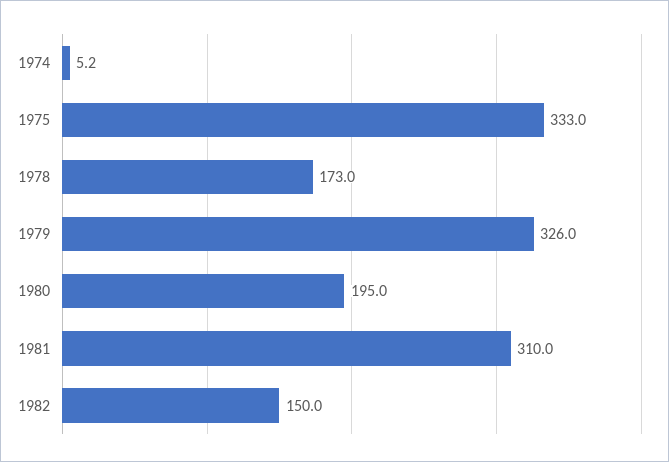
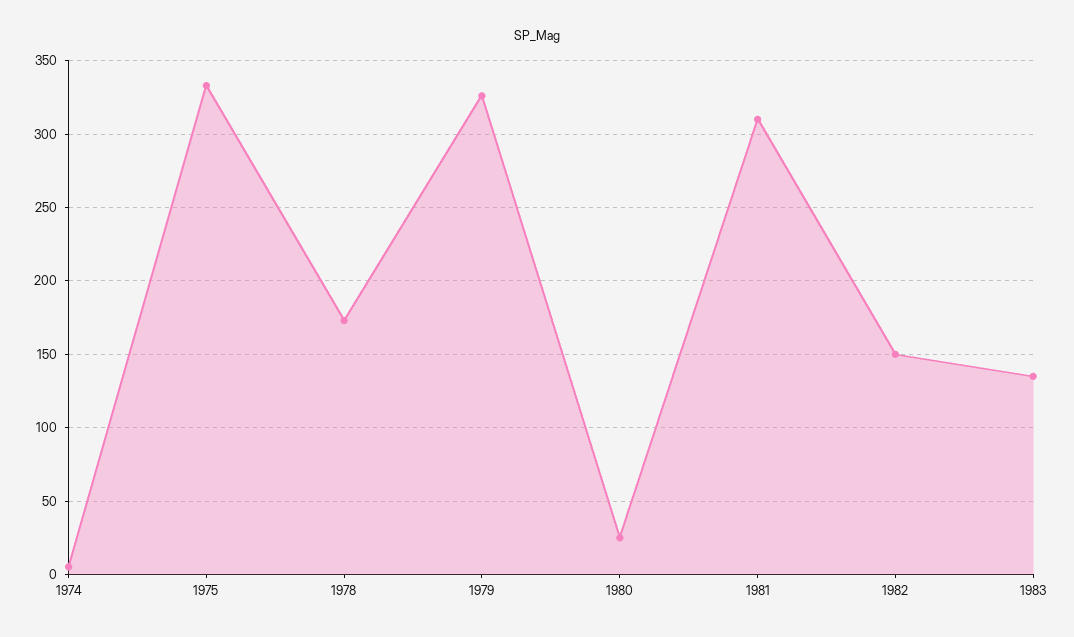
1980: 195 -> 25
1983: none -> 135

